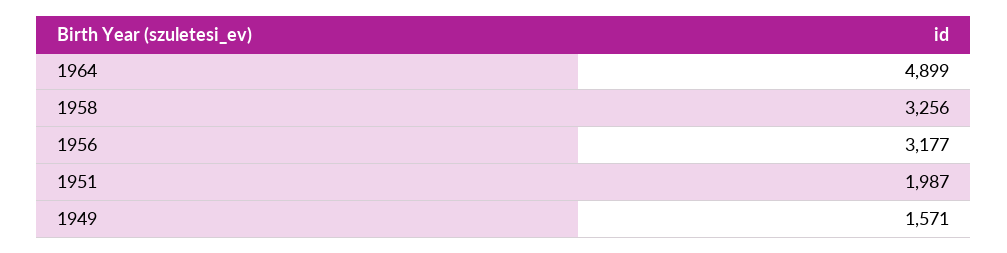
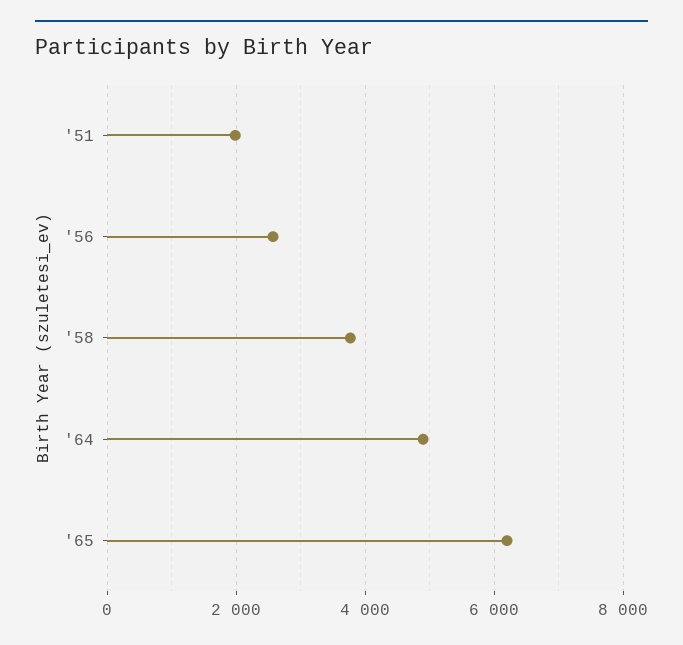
1958: 3256 -> 3800
1956: 3177 -> 2600
1949: 1571 -> none
'65: none -> 6200

